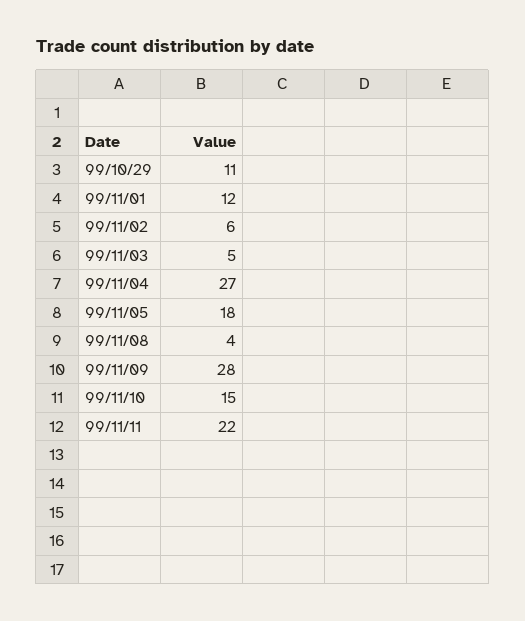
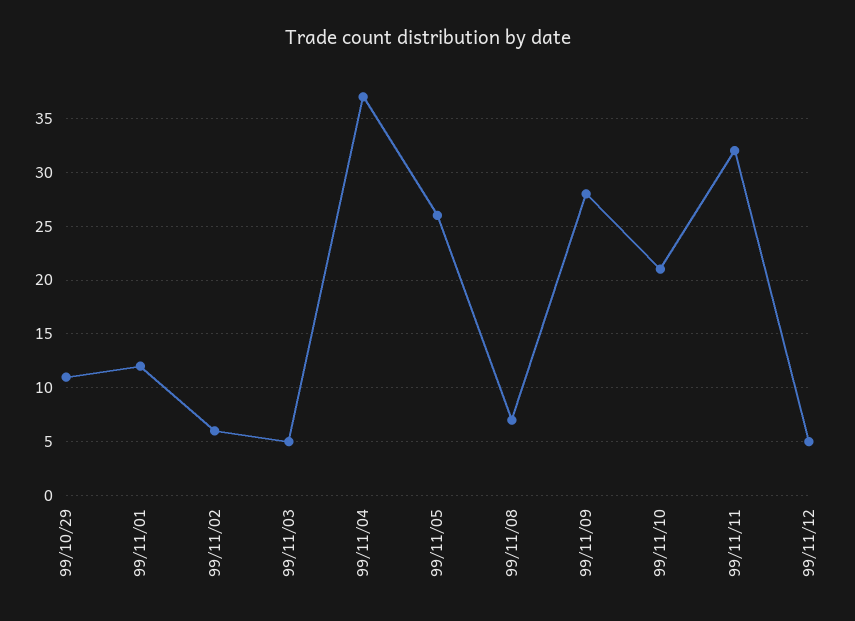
99/11/04: 27 -> 37
99/11/05: 18 -> 26
99/11/08: 4 -> 7
99/11/10: 15 -> 21
99/11/11: 22 -> 32
99/11/12: none -> 5

